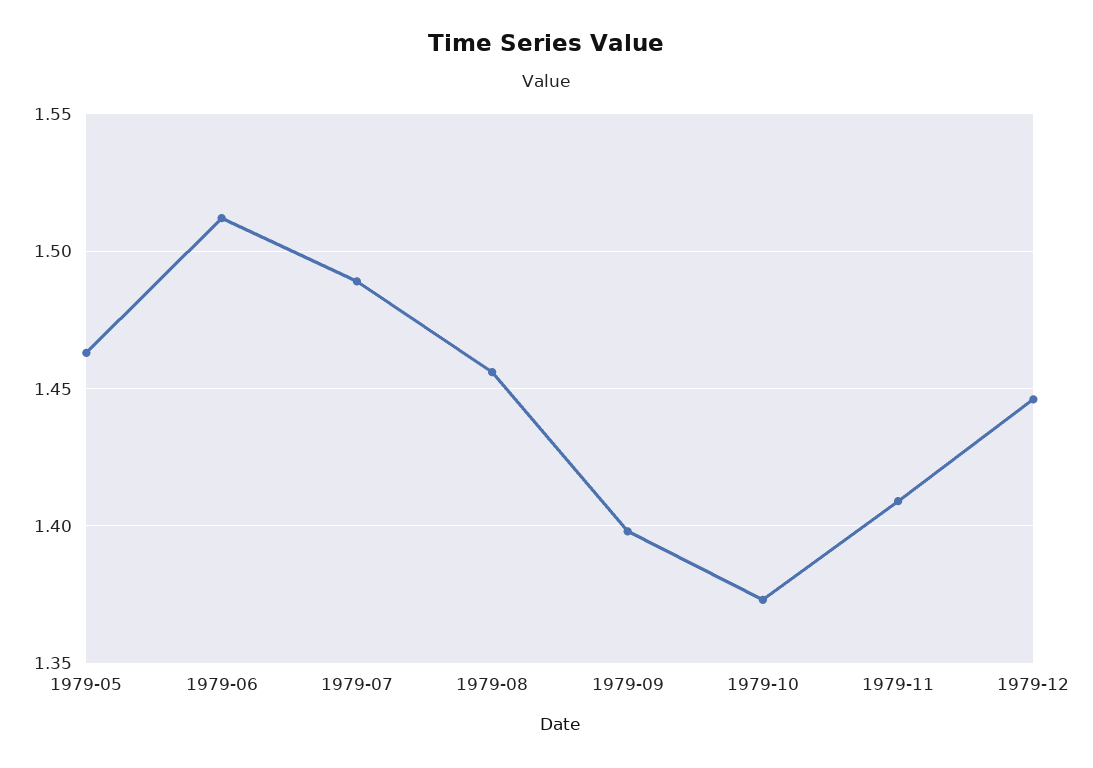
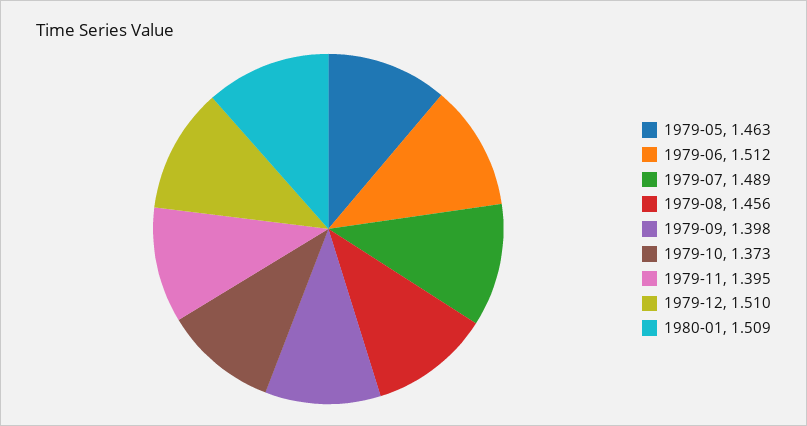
1979-11: 1.41 -> 1.395
1979-12: 1.445 -> 1.51
1980-01: none -> 1.509

